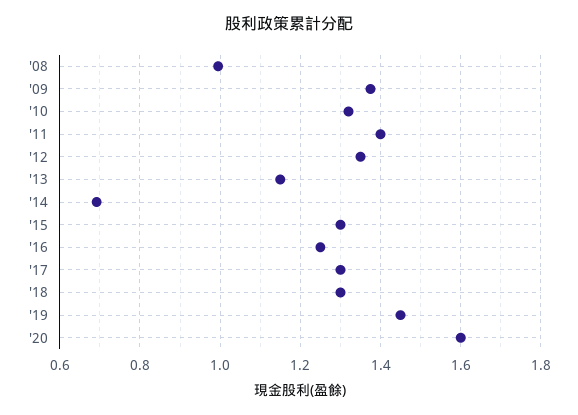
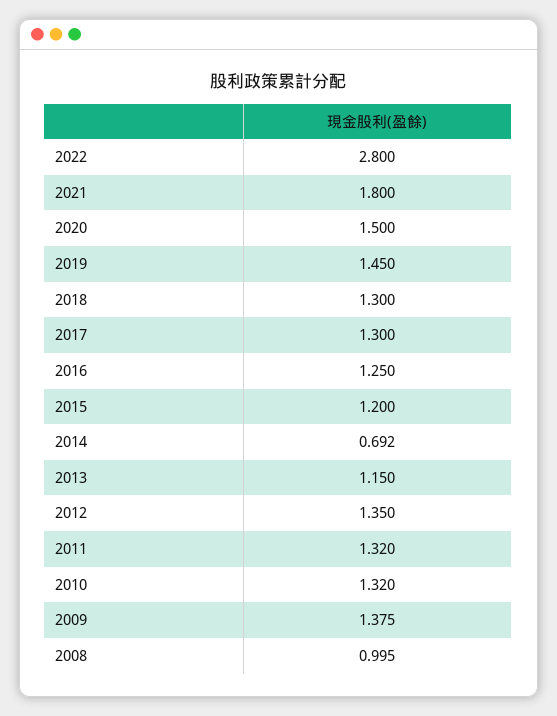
'11: 1.4 -> 1.32
'15: 1.3 -> 1.2
'20: 1.6 -> 1.5
2022: none -> 2.8
2021: none -> 1.8

